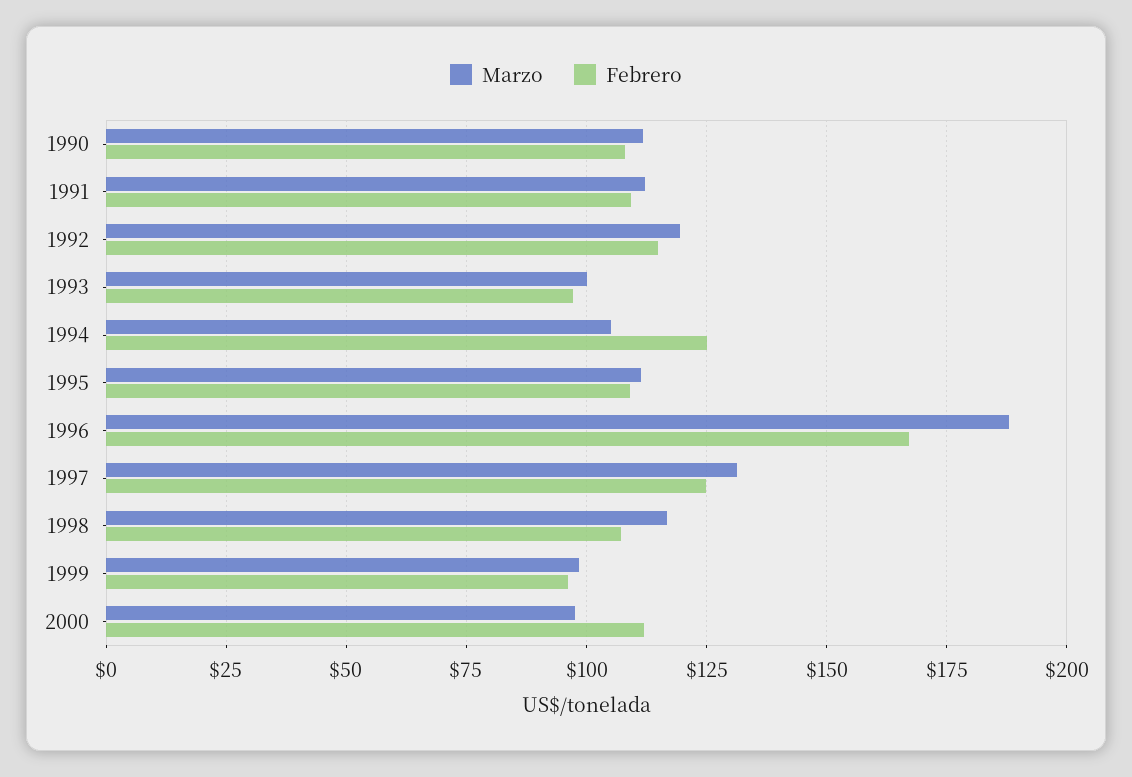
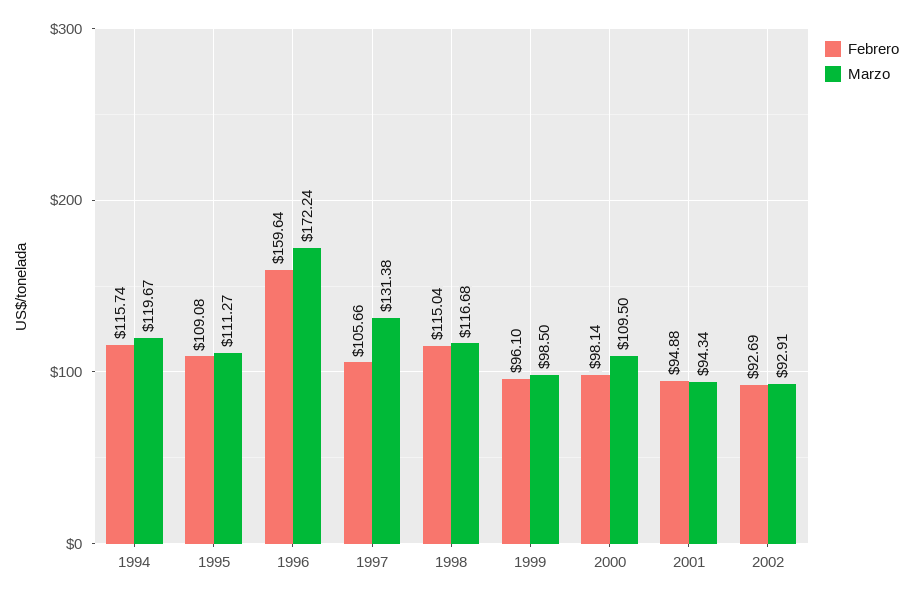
Marzo, 1990: 112.5 -> none
Febrero, 1990: 107.5 -> none
Marzo, 1991: 112.5 -> none
Febrero, 1991: 110 -> none
Marzo, 1992: 120 -> none
Febrero, 1992: 115 -> none
Marzo, 1993: 100 -> none
Febrero, 1993: 97.5 -> none
Marzo, 1994: 105 -> 119.67
Febrero, 1994: 125 -> 115.74
Marzo, 1996: 187.5 -> 172.24
Febrero, 1996: 167.5 -> 159.64
Febrero, 1997: 125 -> 105.66
Febrero, 1998: 107.5 -> 115.04
Marzo, 2000: 97.5 -> 109.5
Febrero, 2000: 112.5 -> 98.14
Febrero, 2001: none -> 94.88
Marzo, 2001: none -> 94.34
Febrero, 2002: none -> 92.69
Marzo, 2002: none -> 92.91

